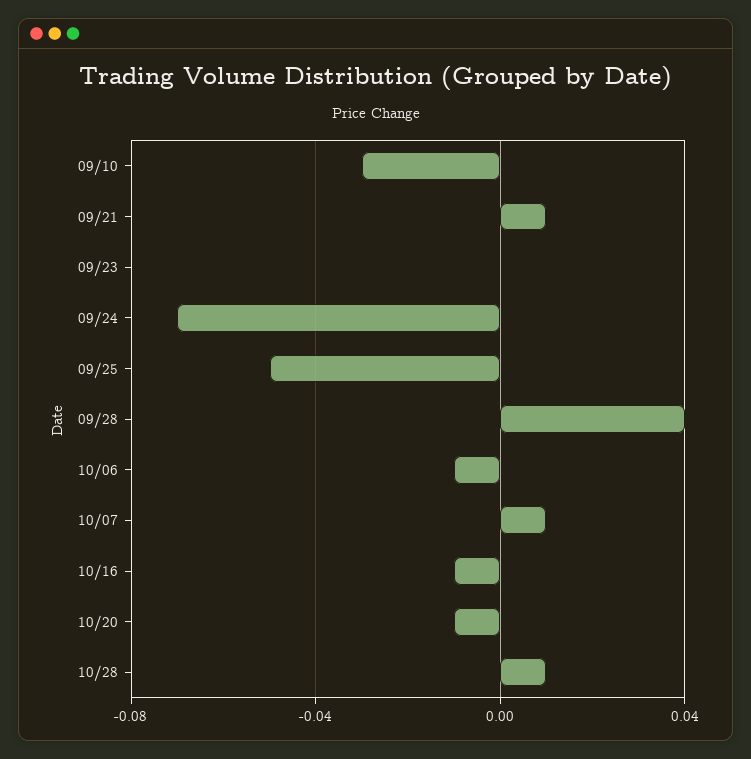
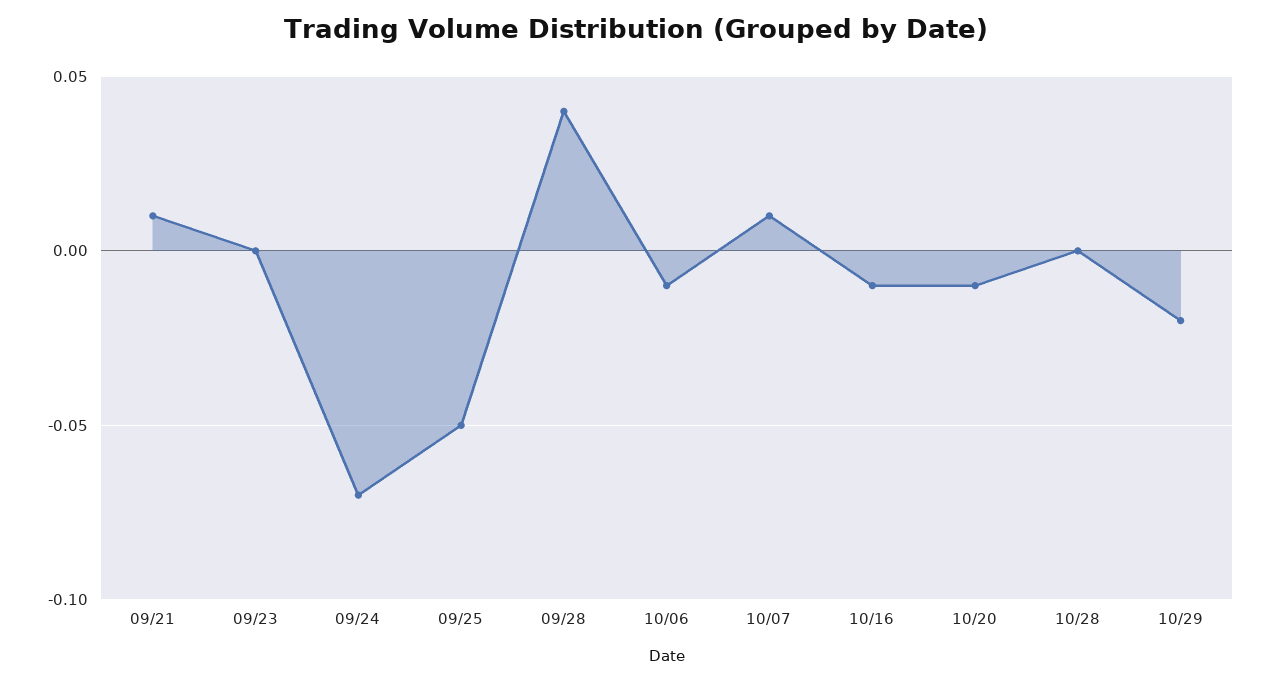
09/10: -0.03 -> none
10/28: 0.01 -> 0
10/29: none -> -0.02

